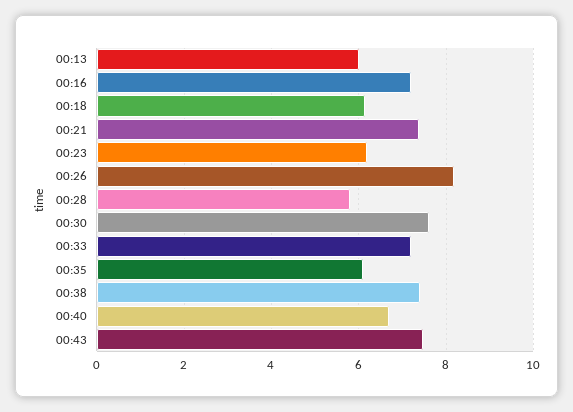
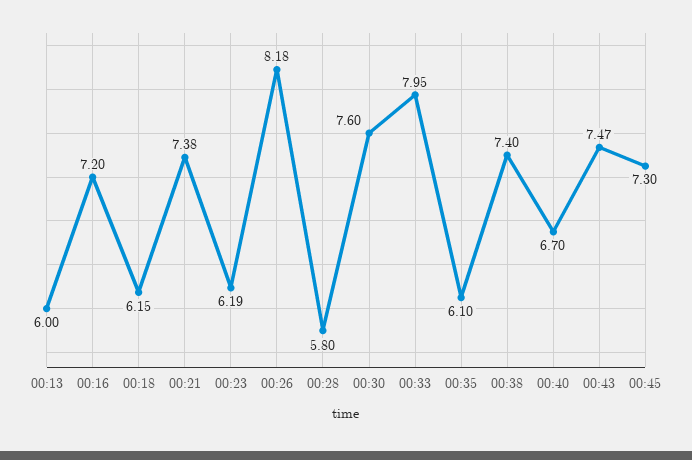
00:33: 7.2 -> 7.95
00:45: none -> 7.3

